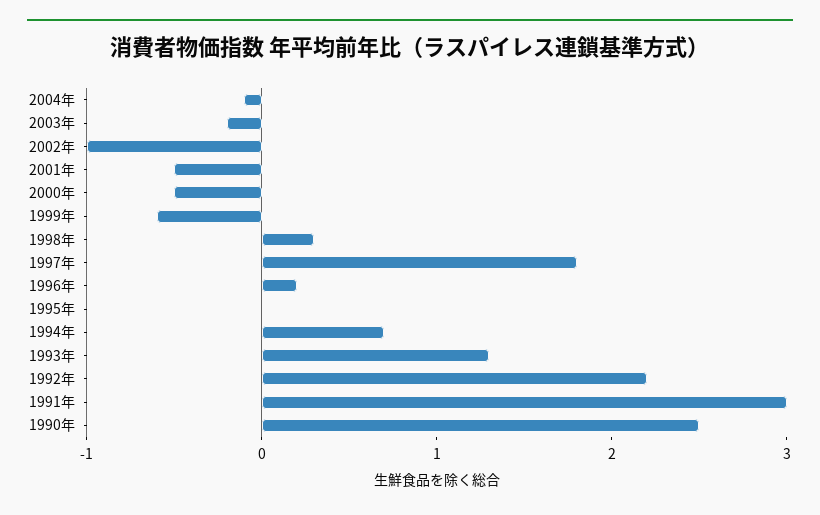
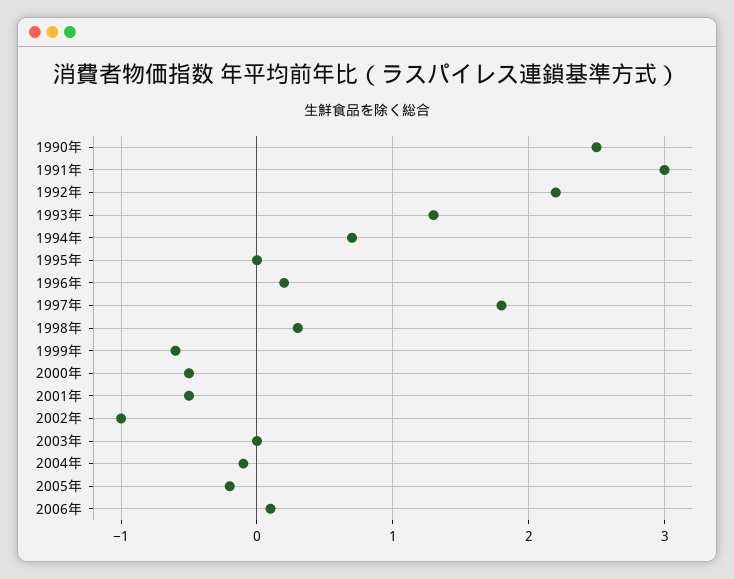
2003年: -0.2 -> 0
2005年: none -> -0.2
2006年: none -> 0.1

